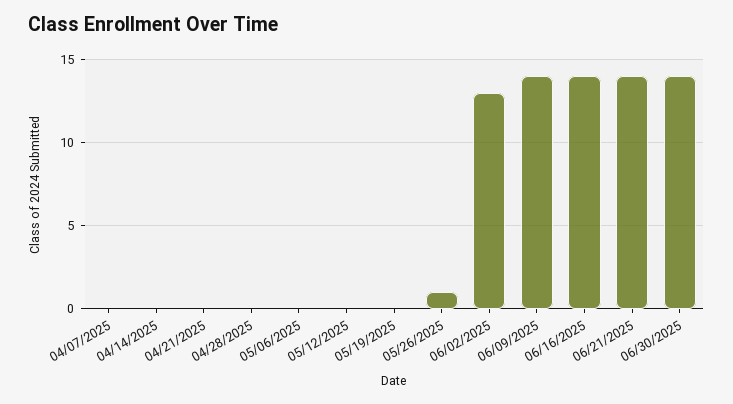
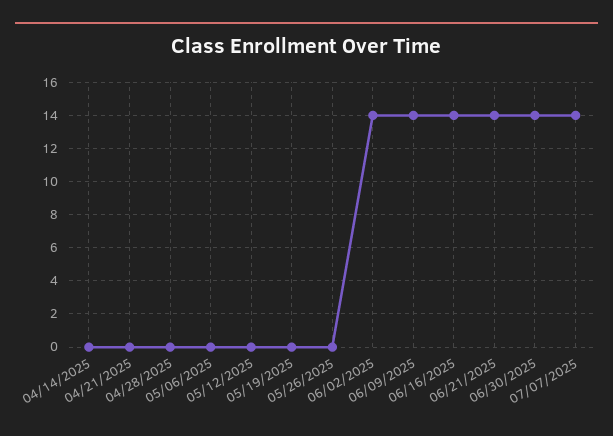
04/07/2025: 0 -> none
05/26/2025: 1 -> 0
06/02/2025: 13 -> 14
07/07/2025: none -> 14

